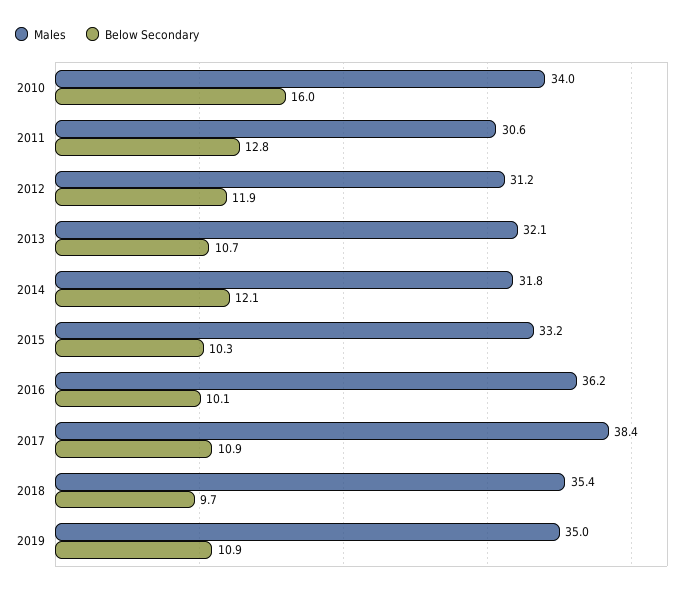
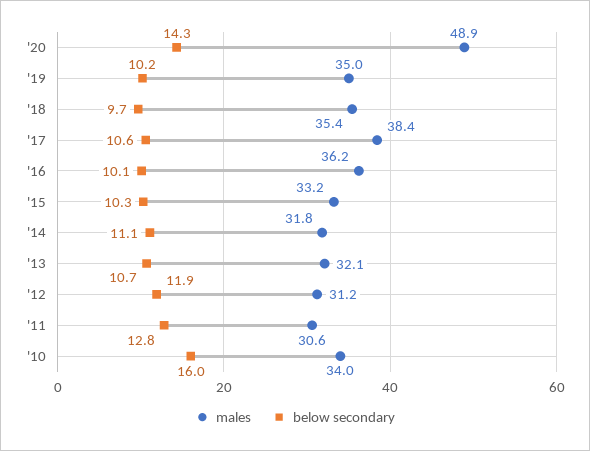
Below Secondary, 2014: 12.1 -> 11.1
Below Secondary, 2017: 10.9 -> 10.6
Below Secondary, 2019: 10.9 -> 10.2
Males, '20: none -> 48.9
Below Secondary, '20: none -> 14.3

